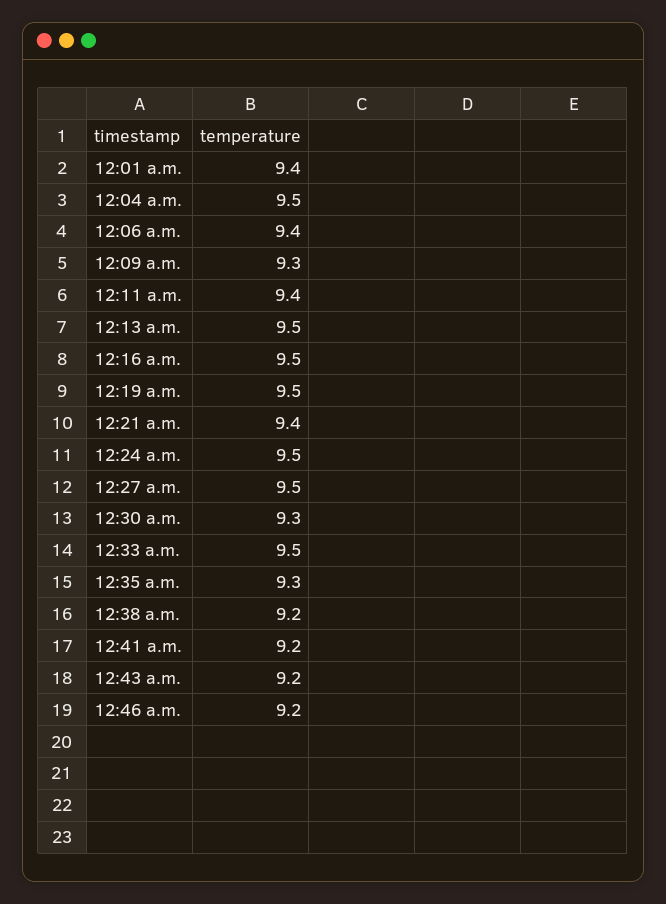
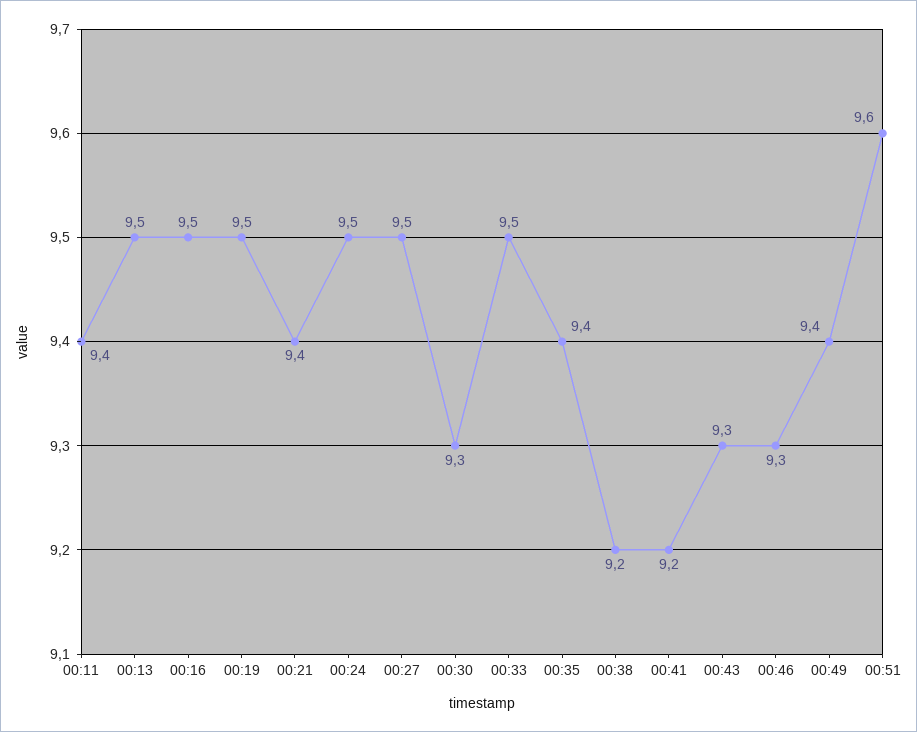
12:01 a.m.: 9.4 -> none
12:04 a.m.: 9.5 -> none
12:06 a.m.: 9.4 -> none
12:09 a.m.: 9.3 -> none
12:35 a.m.: 9.3 -> 9.4
12:43 a.m.: 9.2 -> 9.3
12:46 a.m.: 9.2 -> 9.3
00:49: none -> 9.4
00:51: none -> 9.6

